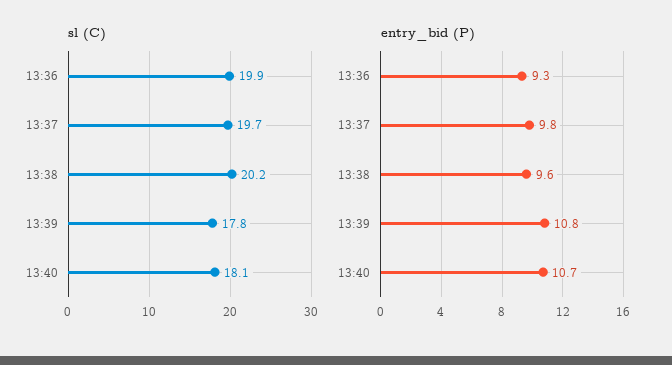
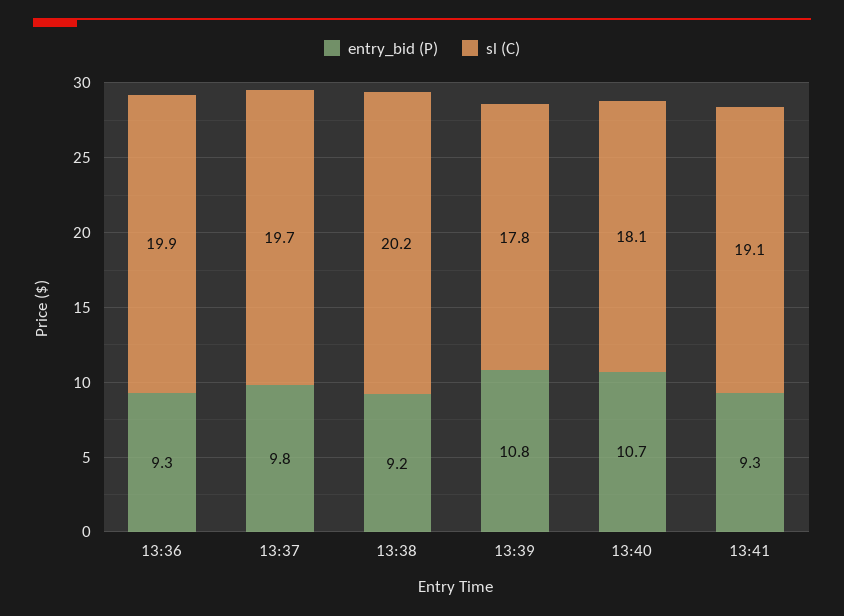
entry_bid (P), 13:38: 9.6 -> 9.2
entry_bid (P), 13:41: none -> 9.3
sl (C), 13:41: none -> 19.1

